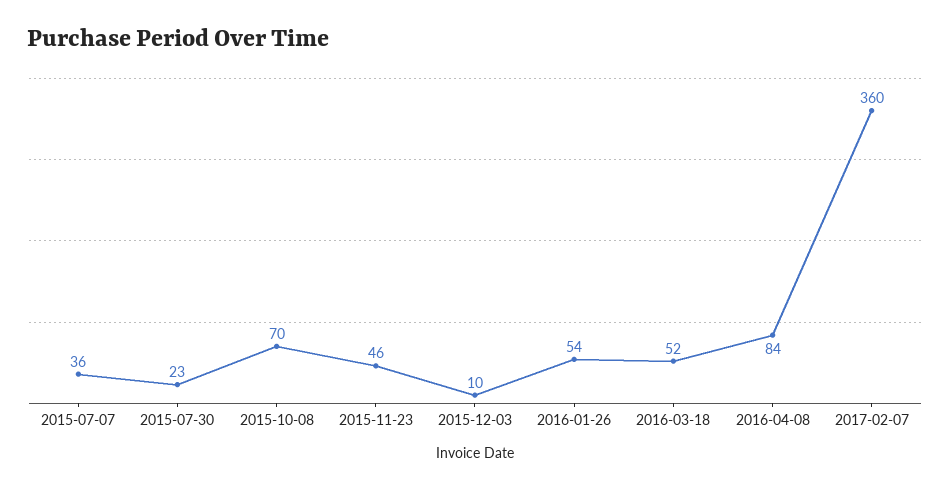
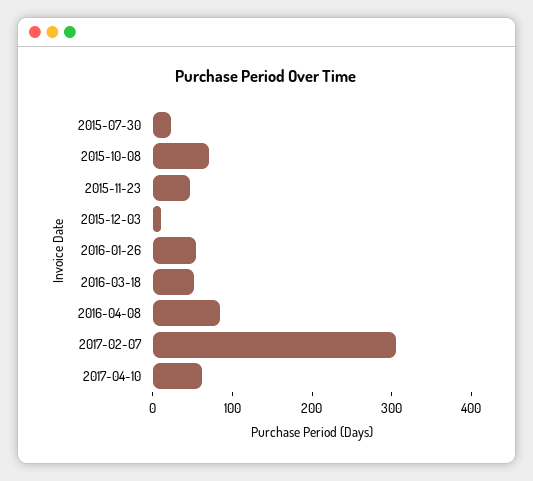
2015-07-07: 36 -> none
2017-02-07: 360 -> 300
2017-04-10: none -> 60

